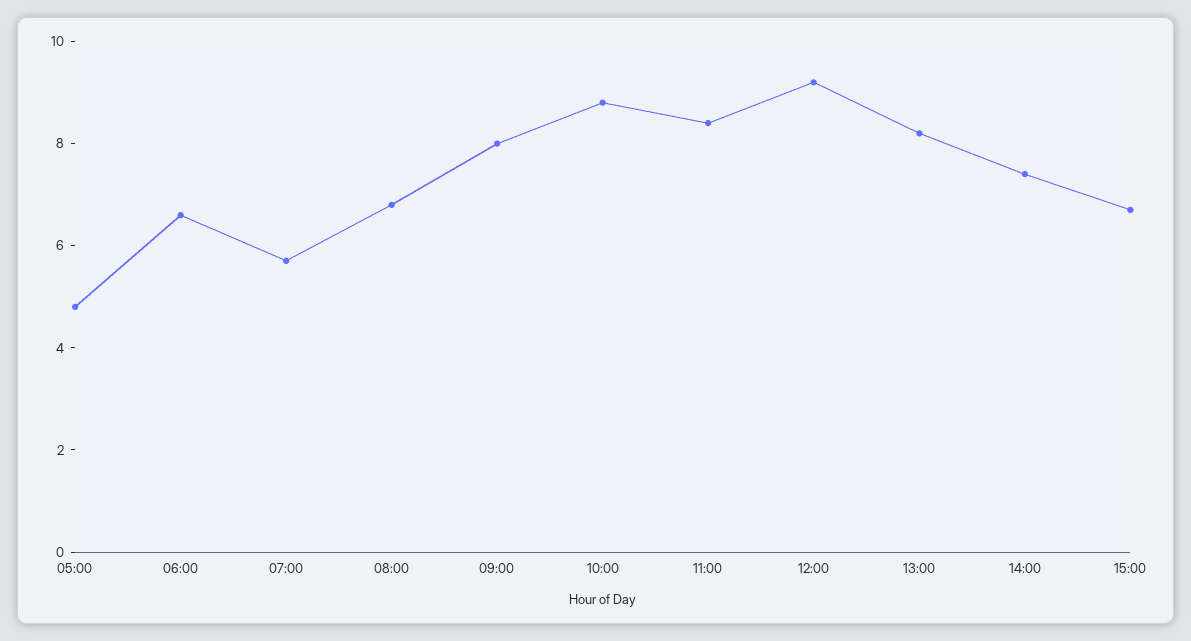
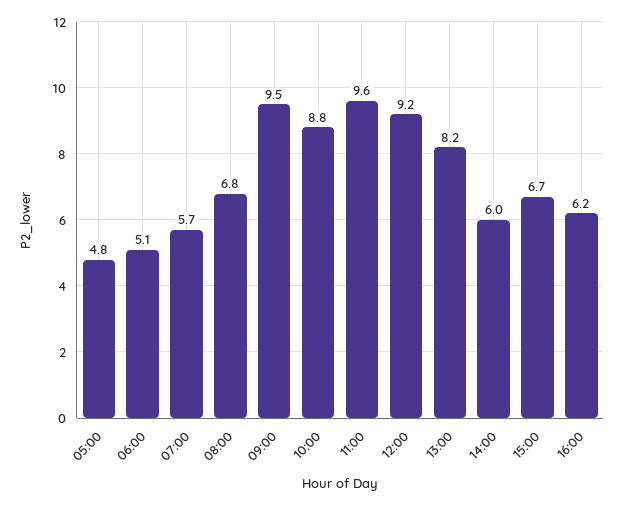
06:00: 6.5 -> 5.1
09:00: 8 -> 9.5
11:00: 8.5 -> 9.6
14:00: 7.5 -> 6
16:00: none -> 6.2

